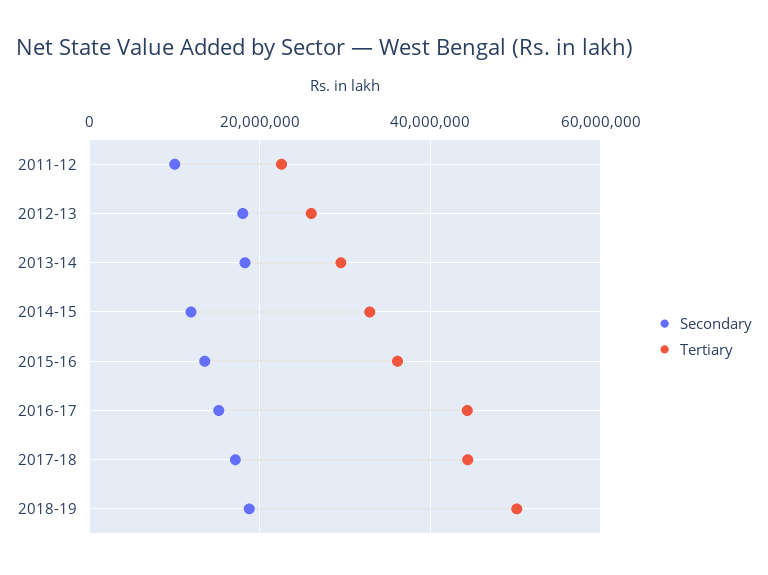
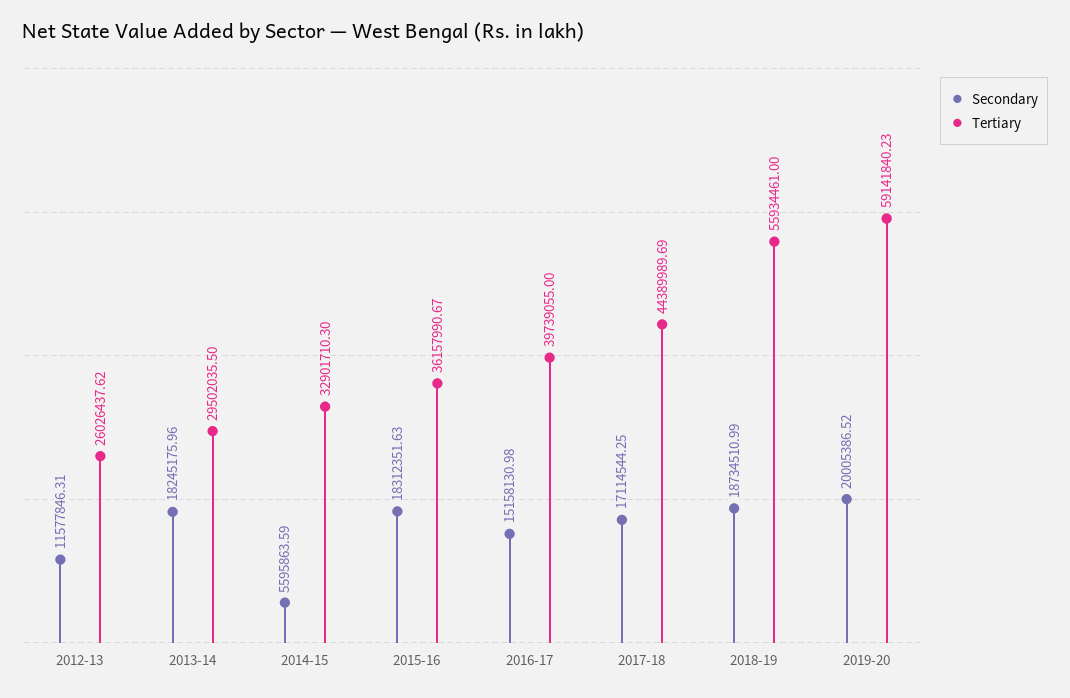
Secondary, 2011-12: 10000000 -> none
Tertiary, 2011-12: 22000000 -> none
Secondary, 2012-13: 18000000 -> 11577846.31
Secondary, 2014-15: 12000000 -> 5595863.59
Secondary, 2015-16: 14000000 -> 18312351.63
Tertiary, 2016-17: 44000000 -> 39739055
Tertiary, 2018-19: 50000000 -> 55934461
Secondary, 2019-20: none -> 20005386.52
Tertiary, 2019-20: none -> 59141840.23

